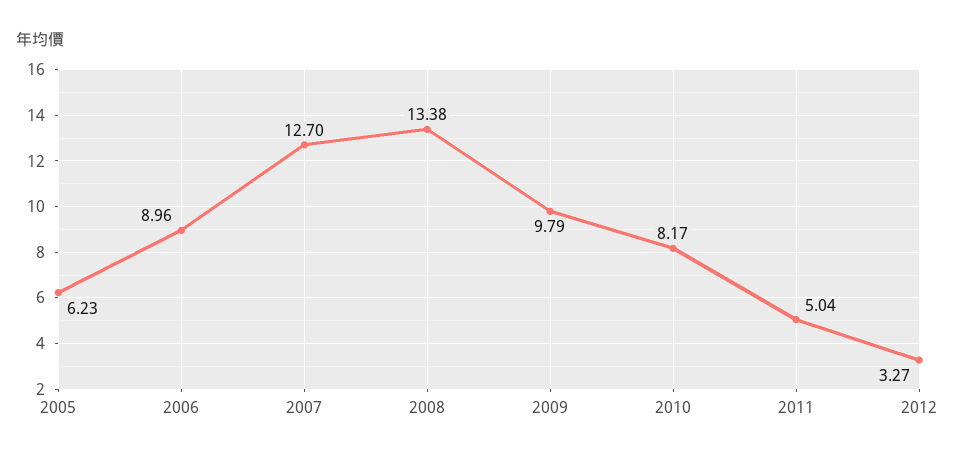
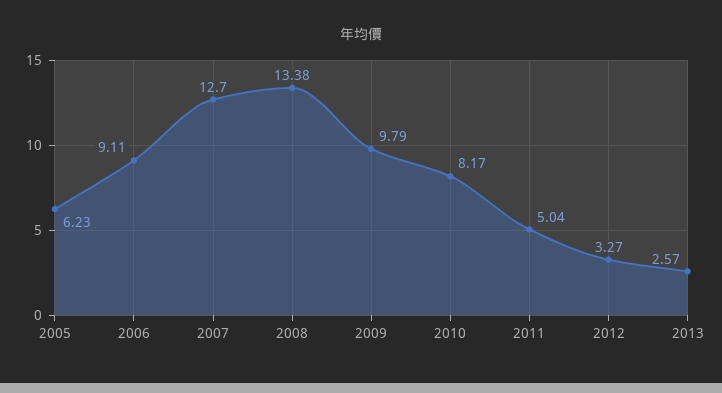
2006: 8.96 -> 9.11
2013: none -> 2.57

